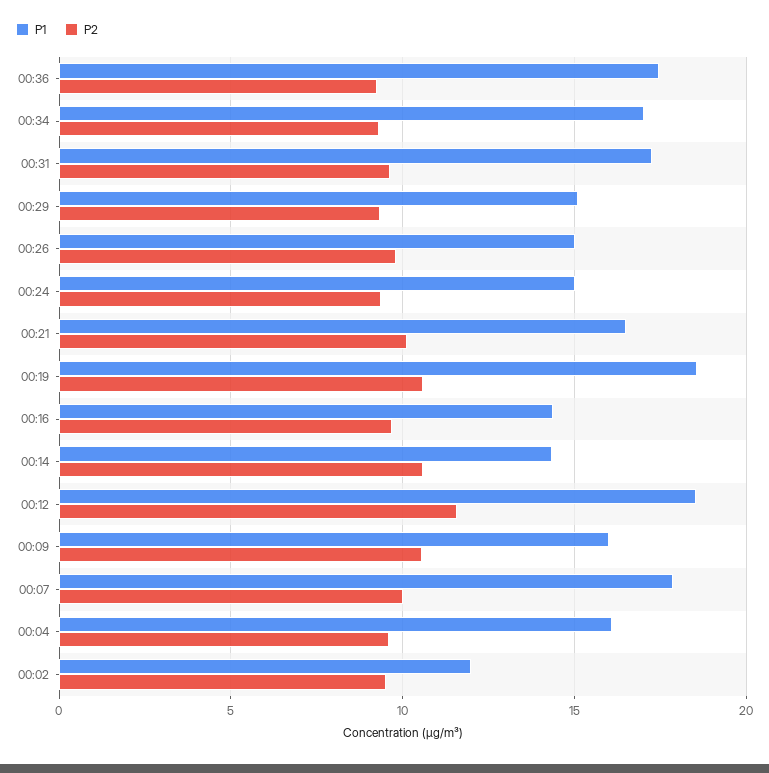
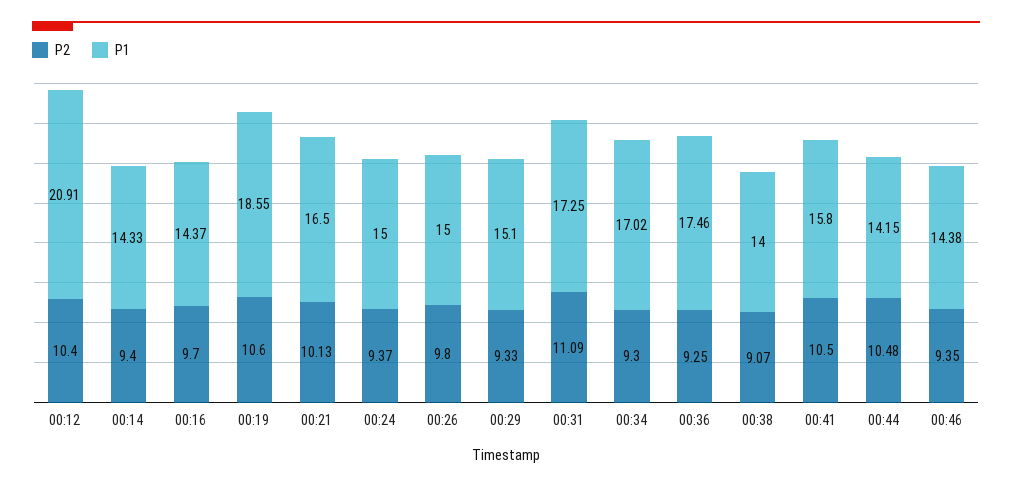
P2, 00:31: 9.5 -> 11.09
P2, 00:14: 10.5 -> 9.4
P1, 00:12: 18.5 -> 20.91
P2, 00:12: 11.5 -> 10.4
P1, 00:09: 16 -> none
P2, 00:09: 10.5 -> none
P1, 00:07: 18 -> none
P2, 00:07: 10 -> none
P1, 00:04: 16 -> none
P2, 00:04: 9.5 -> none
P1, 00:02: 12 -> none
P2, 00:02: 9.5 -> none
P2, 00:38: none -> 9.07
P1, 00:38: none -> 14
P2, 00:41: none -> 10.5
P1, 00:41: none -> 15.8
P2, 00:44: none -> 10.48
P1, 00:44: none -> 14.15
P2, 00:46: none -> 9.35
P1, 00:46: none -> 14.38

